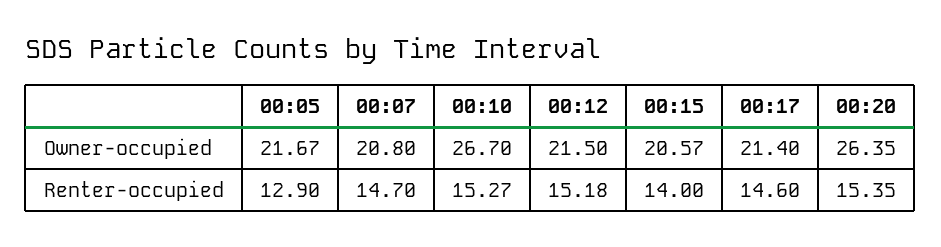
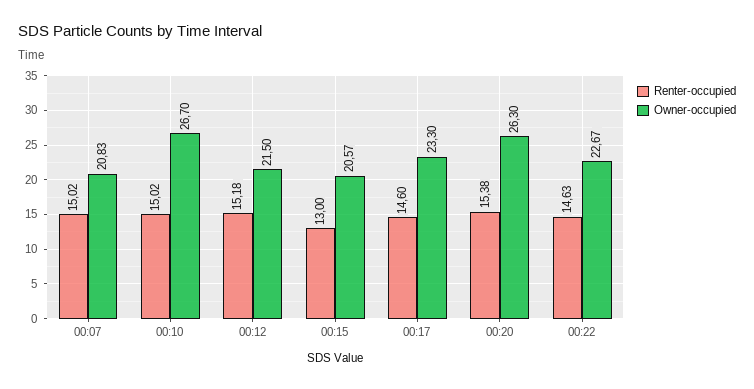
Owner-occupied, 00:05: 21.67 -> none
Owner-occupied, 00:07: 20.8 -> 20.83
Owner-occupied, 00:17: 21.4 -> 23.3
Owner-occupied, 00:20: 26.35 -> 26.3
Renter-occupied, 00:05: 12.9 -> none
Renter-occupied, 00:07: 14.7 -> 15.02
Renter-occupied, 00:10: 15.27 -> 15.02
Renter-occupied, 00:15: 14 -> 13
Renter-occupied, 00:20: 15.35 -> 15.38
Renter-occupied, 00:22: none -> 14.63
Owner-occupied, 00:22: none -> 22.67

